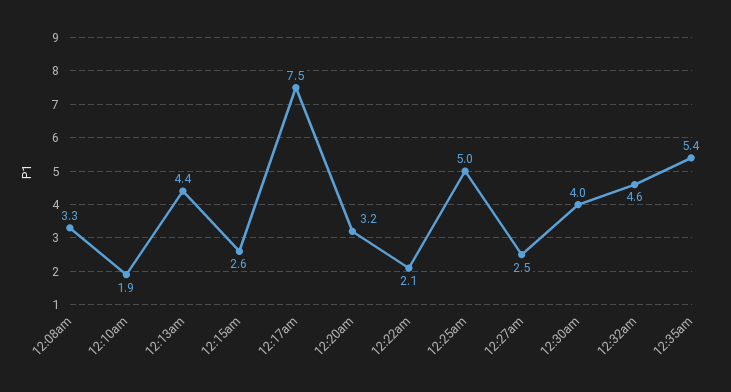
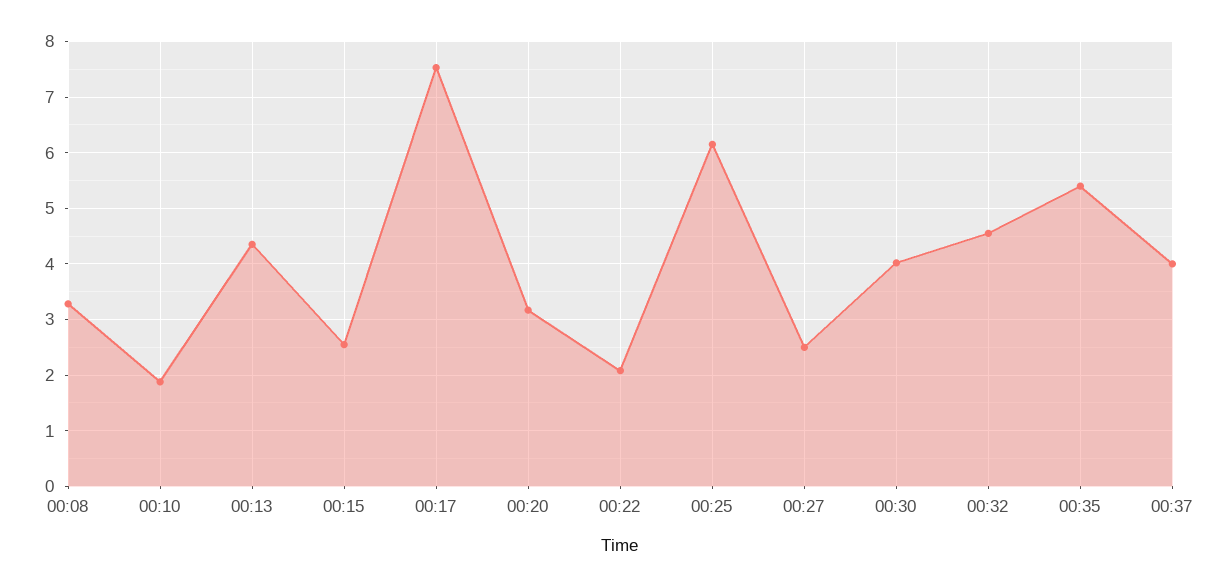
12:25am: 5 -> 6.2
00:37: none -> 4

